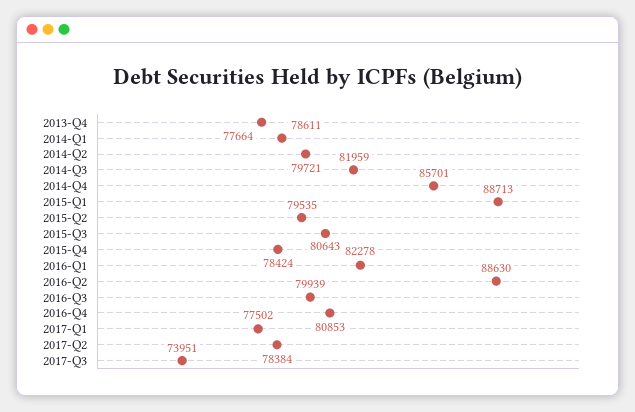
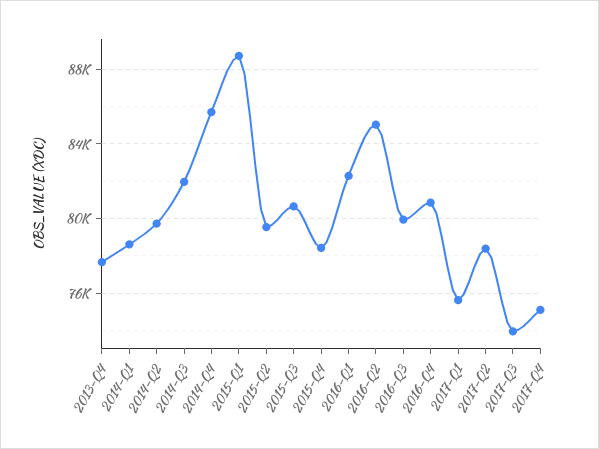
2016-Q2: 88630 -> 85000
2017-Q1: 77502 -> 75500
2017-Q4: none -> 75000

